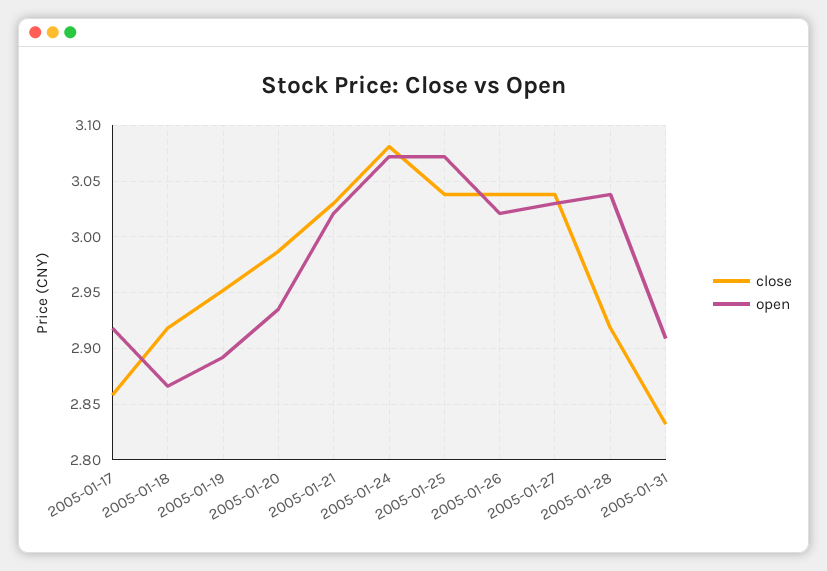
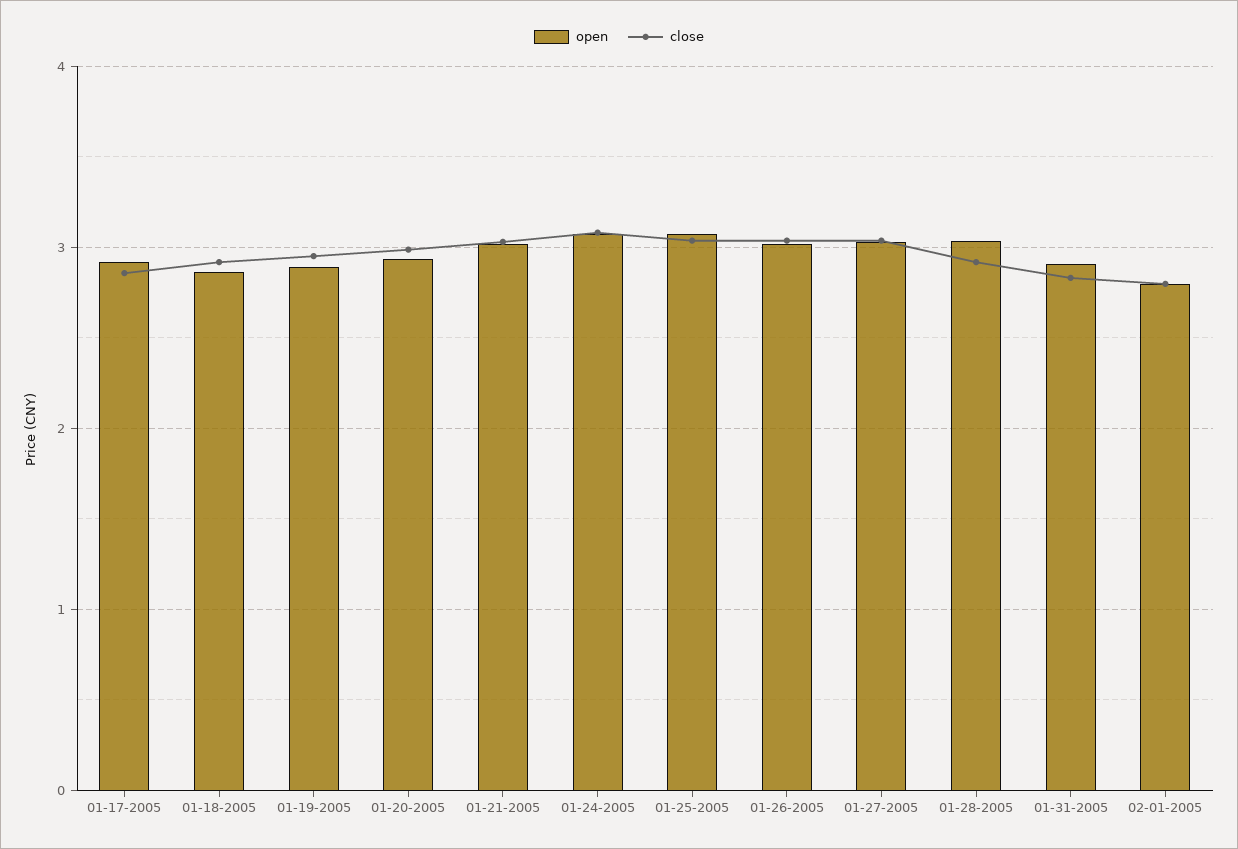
open, 02-01-2005: none -> 2.8
close, 02-01-2005: none -> 2.8

